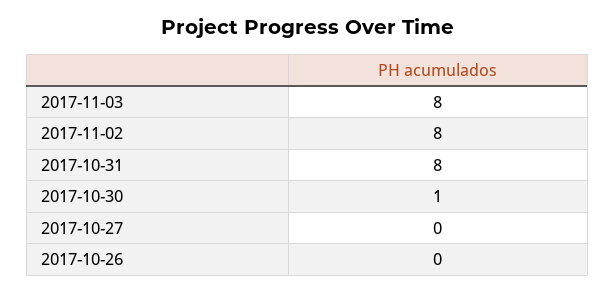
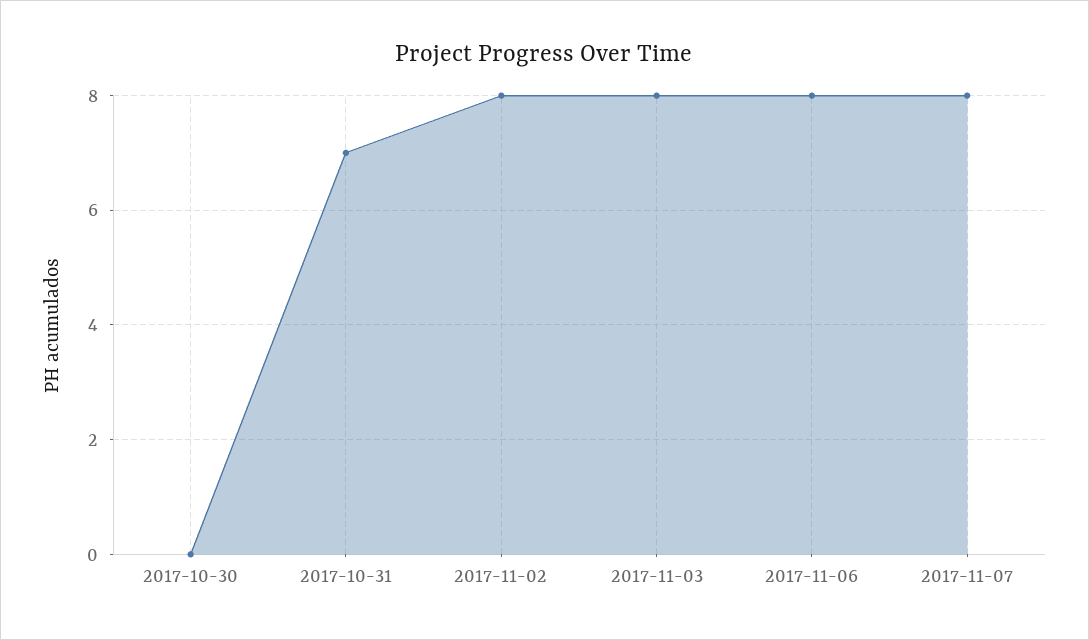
2017-10-31: 8 -> 7
2017-10-30: 1 -> 0
2017-10-27: 0 -> none
2017-10-26: 0 -> none
2017-11-06: none -> 8
2017-11-07: none -> 8

